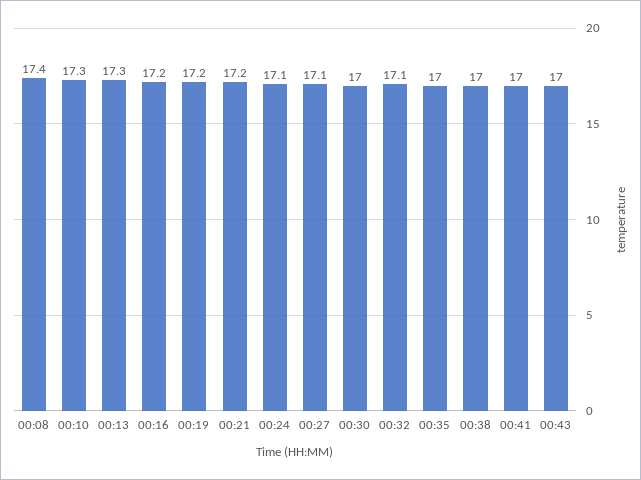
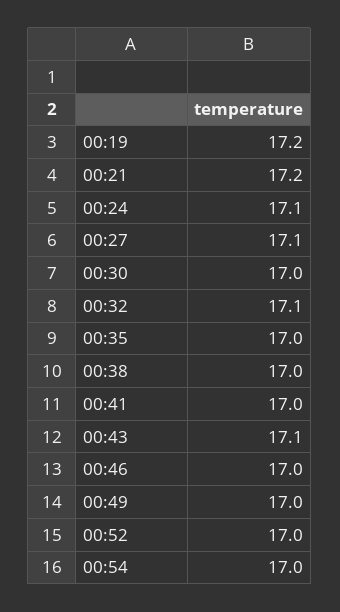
00:08: 17.4 -> none
00:10: 17.3 -> none
00:13: 17.3 -> none
00:16: 17.2 -> none
00:43: 17 -> 17.1
00:46: none -> 17
00:49: none -> 17
00:52: none -> 17
00:54: none -> 17

